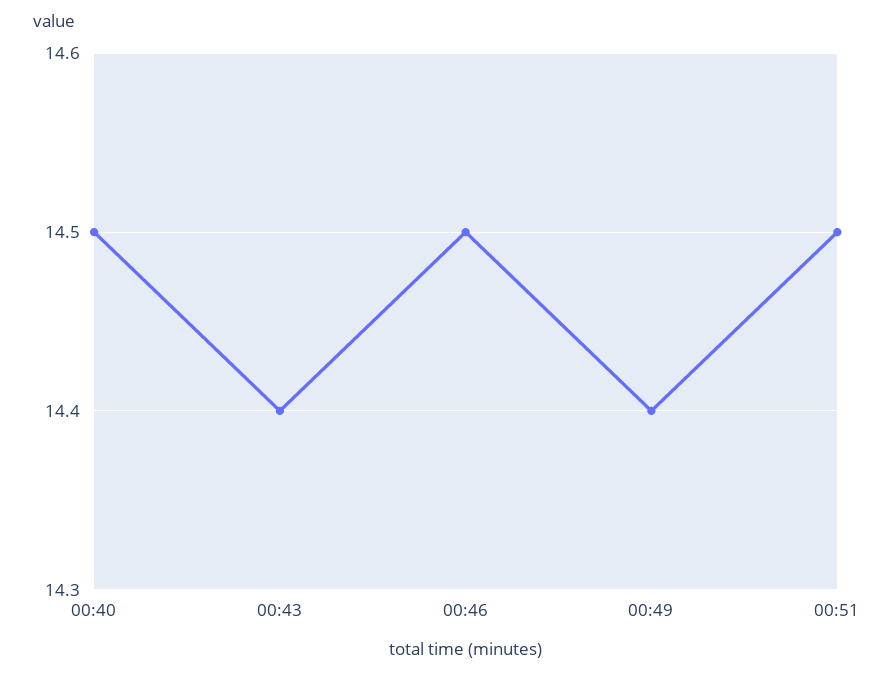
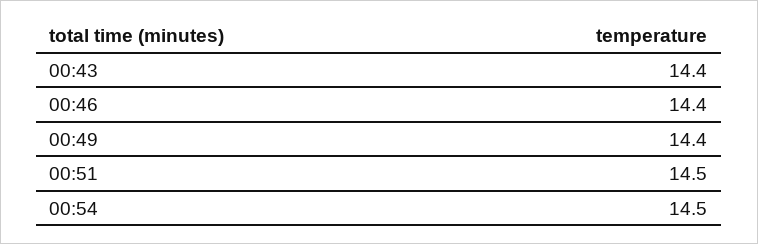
00:40: 14.5 -> none
00:46: 14.5 -> 14.4
00:54: none -> 14.5

